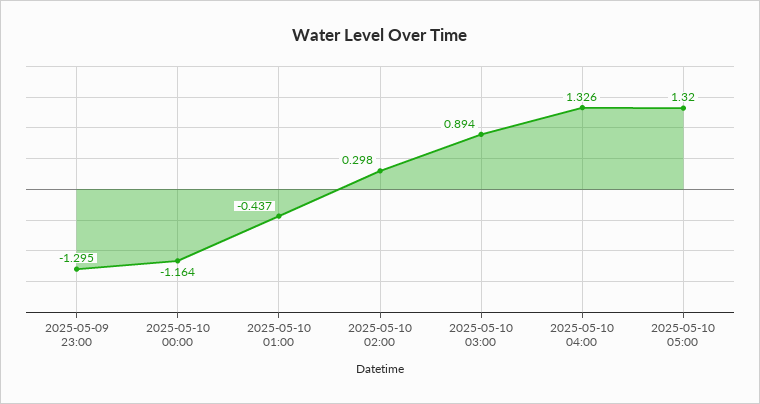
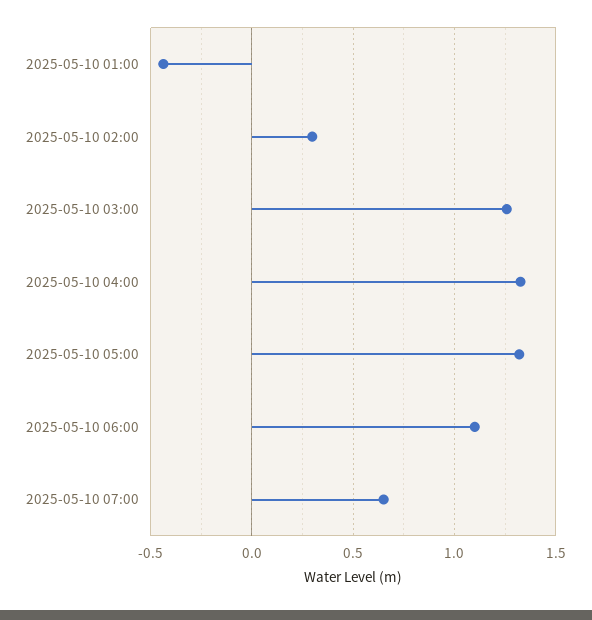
2025-05-09 23:00: -1.295 -> none
2025-05-10 00:00: -1.164 -> none
2025-05-10 03:00: 0.894 -> 1.25
2025-05-10 06:00: none -> 1.1
2025-05-10 07:00: none -> 0.65

